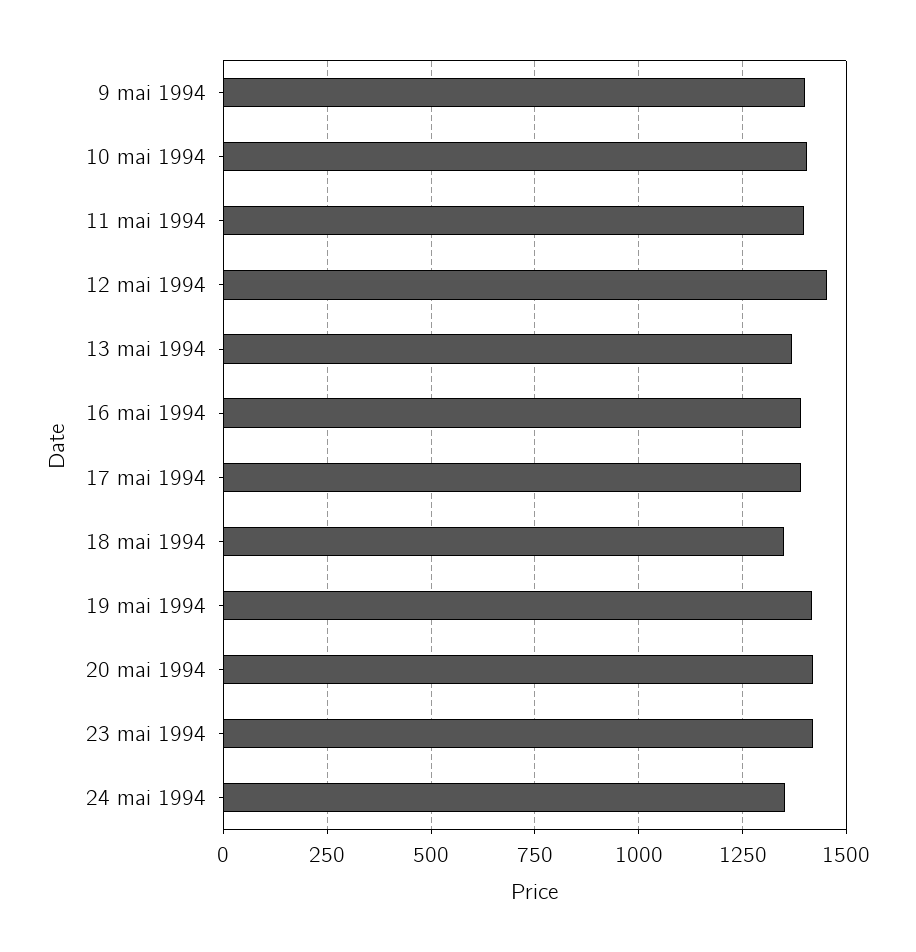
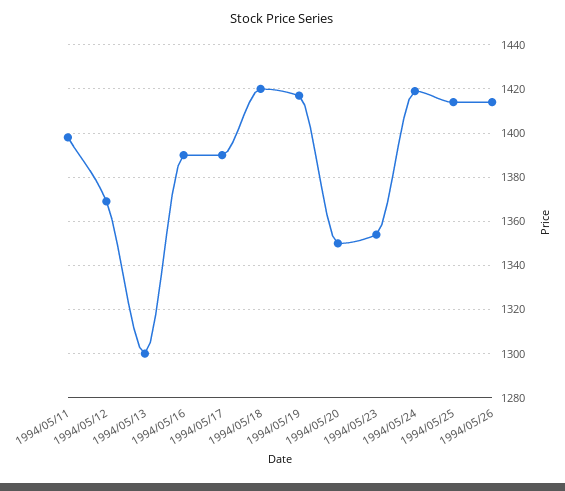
9 mai 1994: 1400 -> none
10 mai 1994: 1400 -> none
12 mai 1994: 1450 -> 1370
13 mai 1994: 1375 -> 1300
18 mai 1994: 1350 -> 1420
20 mai 1994: 1425 -> 1350
23 mai 1994: 1425 -> 1355
24 mai 1994: 1350 -> 1420
1994/05/25: none -> 1415
1994/05/26: none -> 1415

